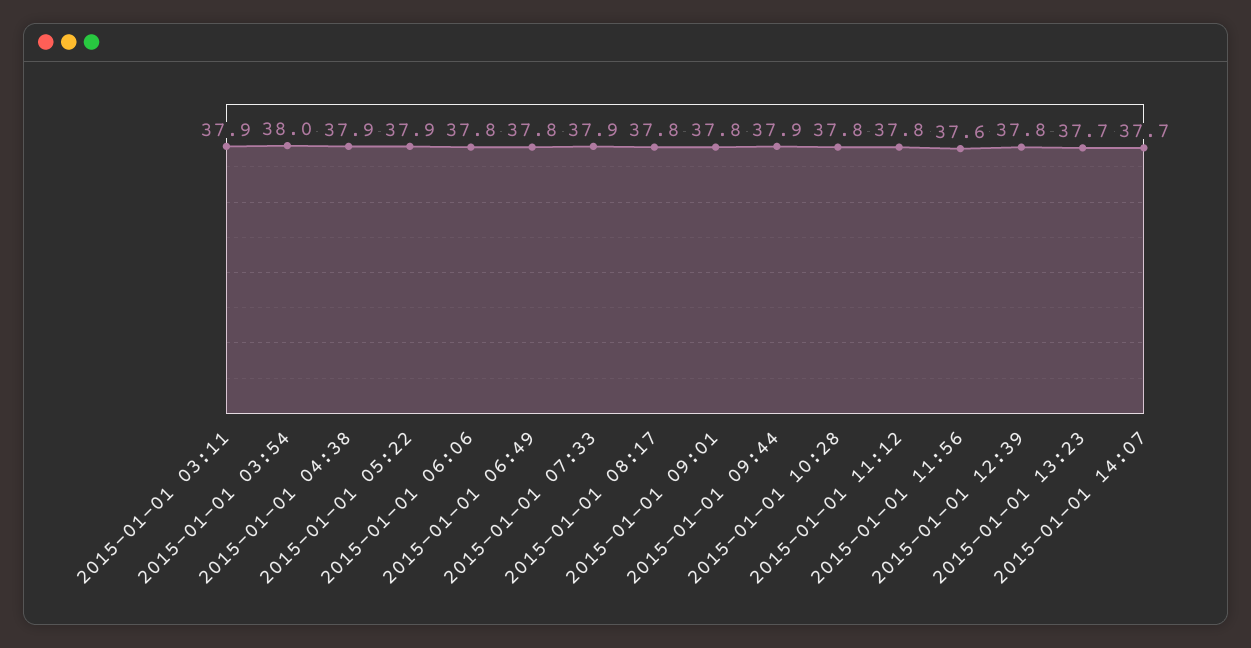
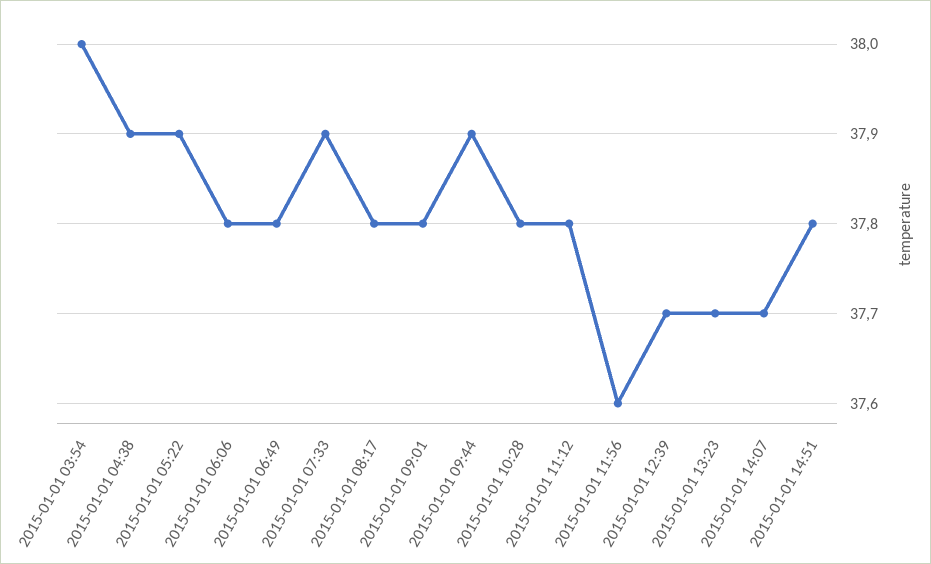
2015-01-01 03:11: 37.9 -> none
2015-01-01 12:39: 37.8 -> 37.7
2015-01-01 14:51: none -> 37.8

